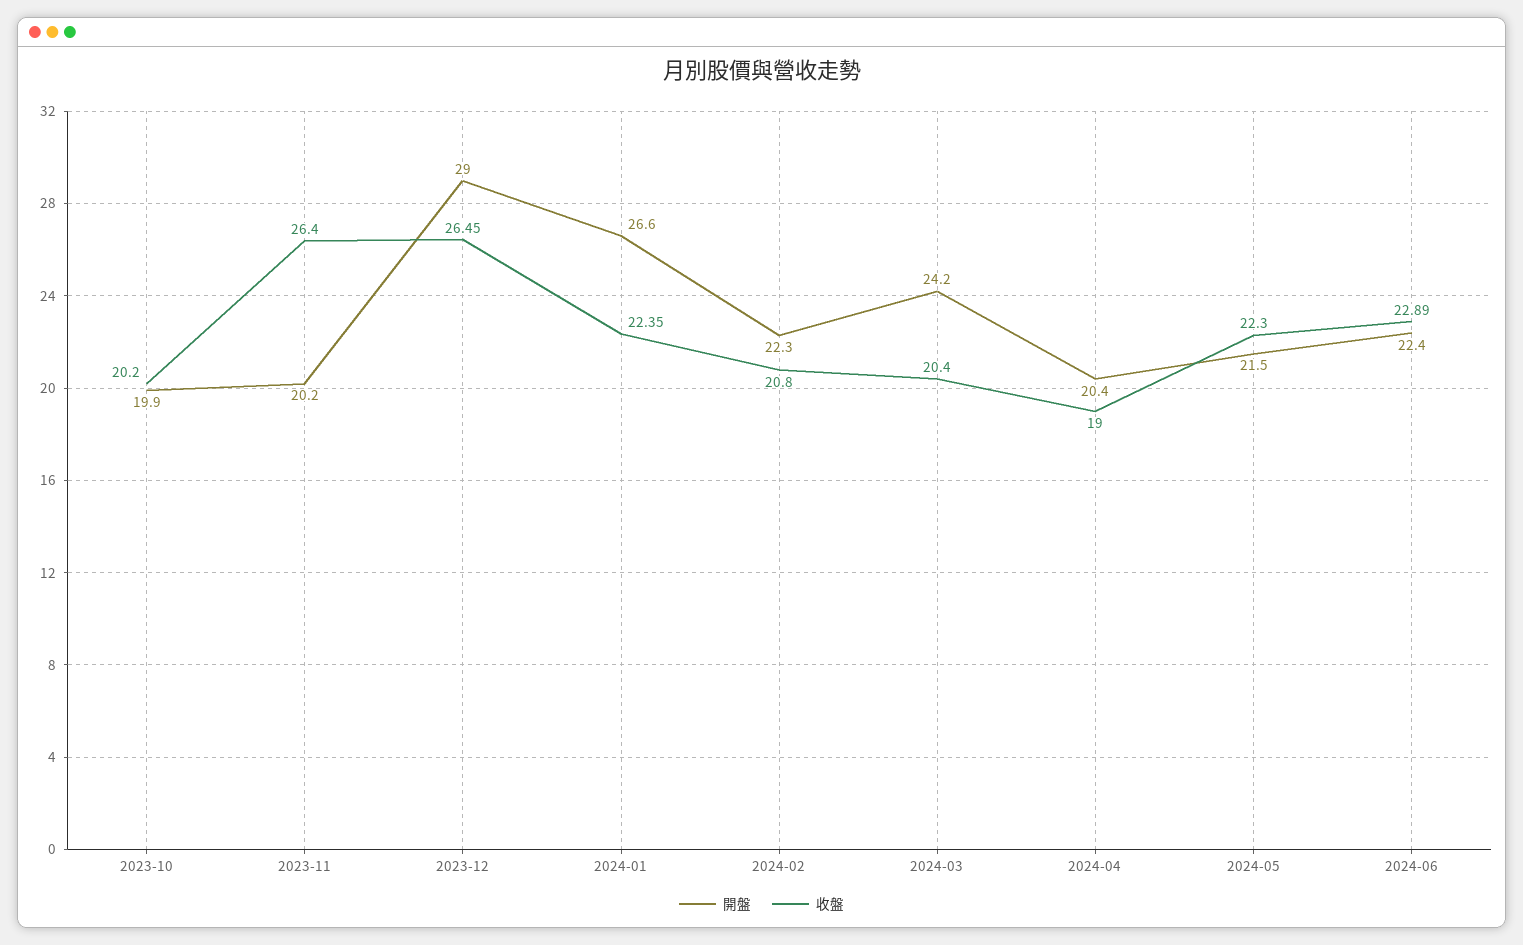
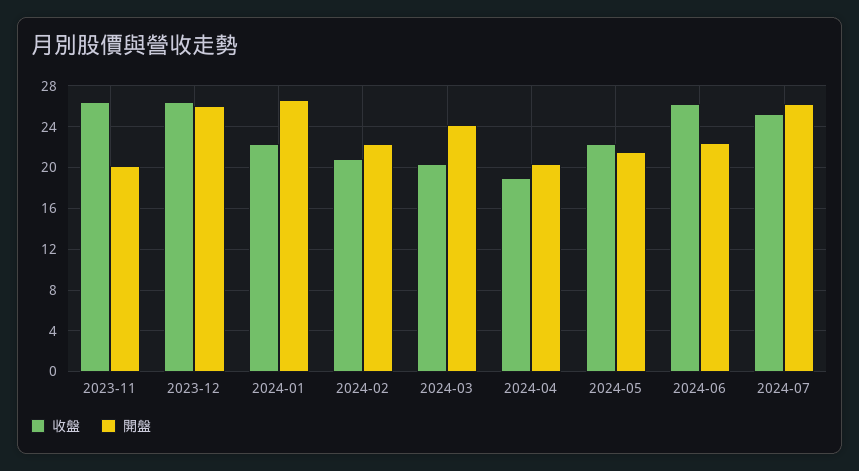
開盤, 2023-10: 19.9 -> none
收盤, 2023-10: 20.2 -> none
開盤, 2023-12: 29 -> 26
收盤, 2024-06: 22.89 -> 26
收盤, 2024-07: none -> 25
開盤, 2024-07: none -> 26

